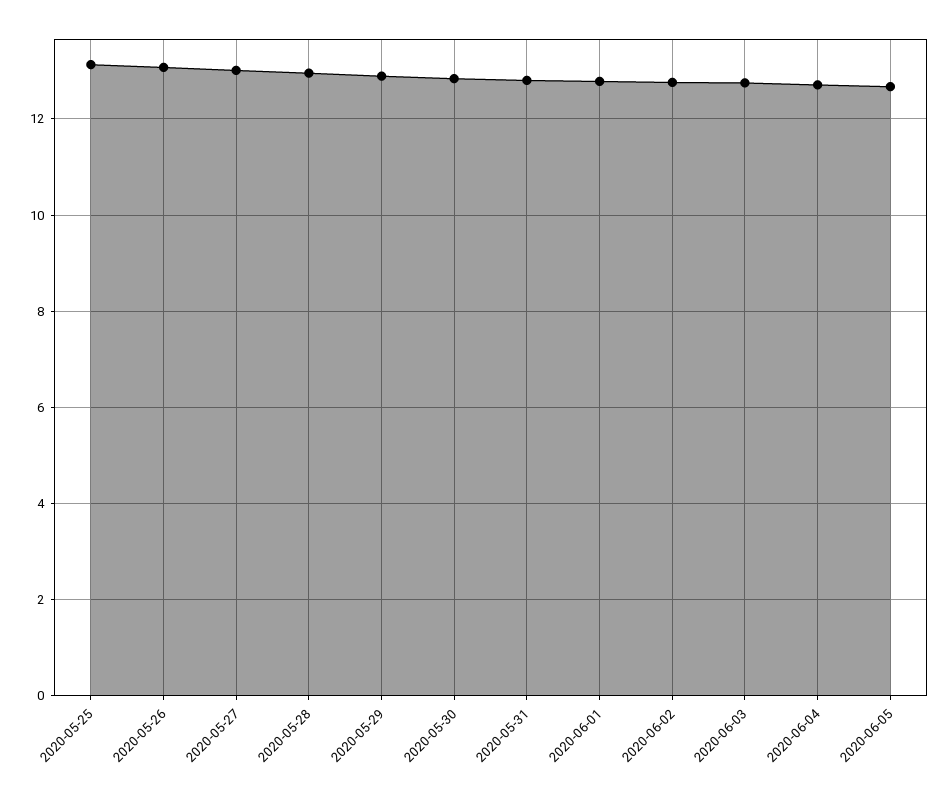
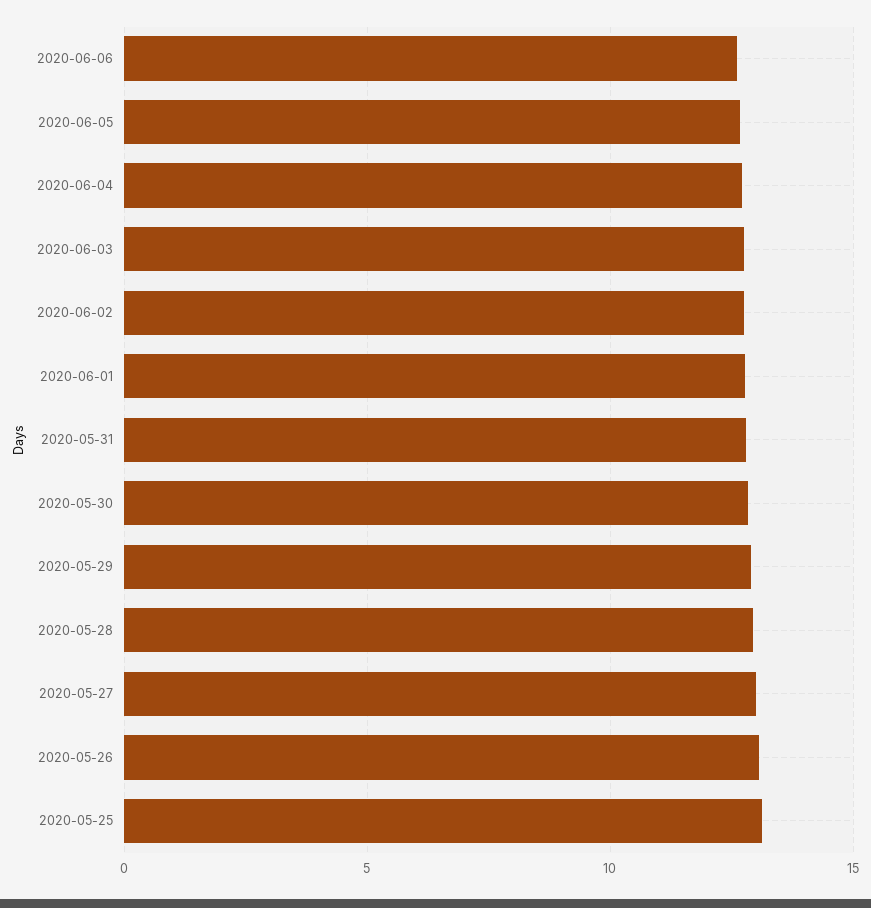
2020-06-06: none -> 12.5

